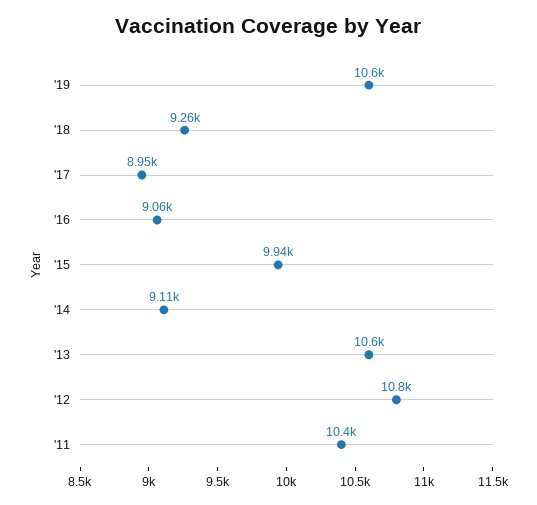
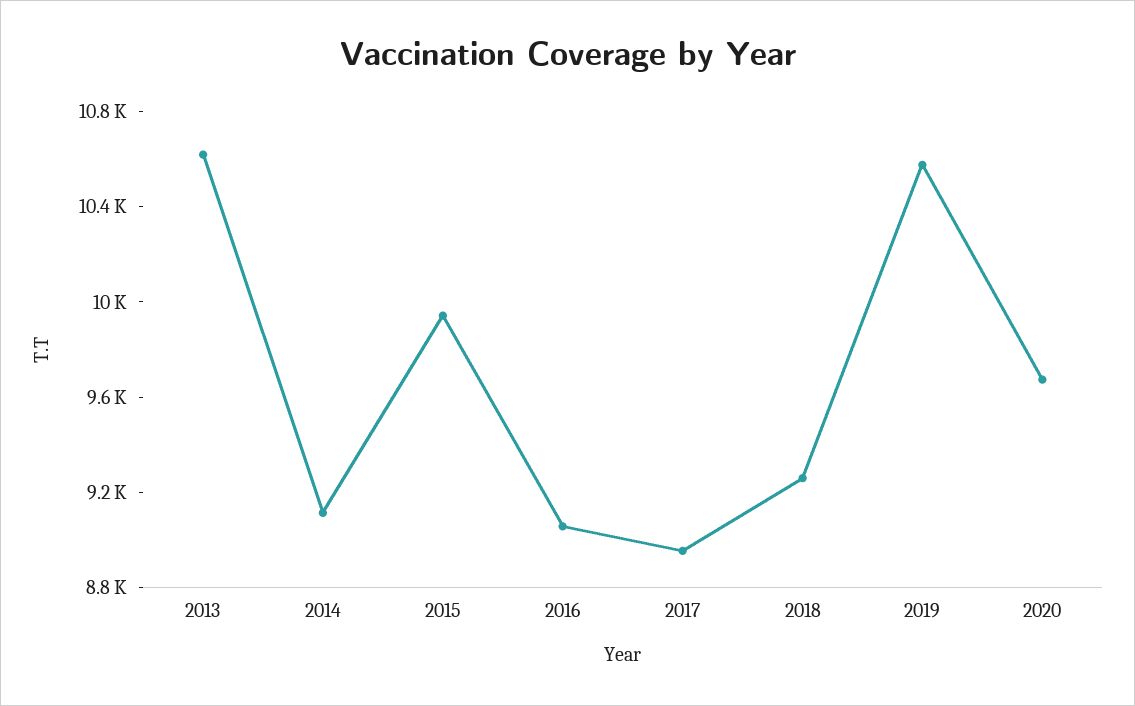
'12: 10800 -> none
'11: 10400 -> none
2020: none -> 9700

